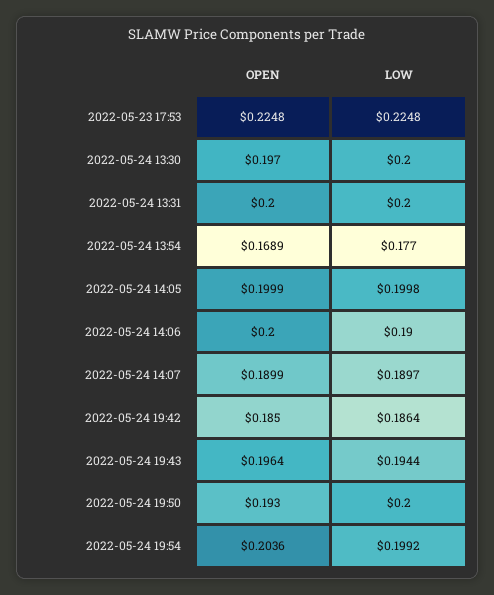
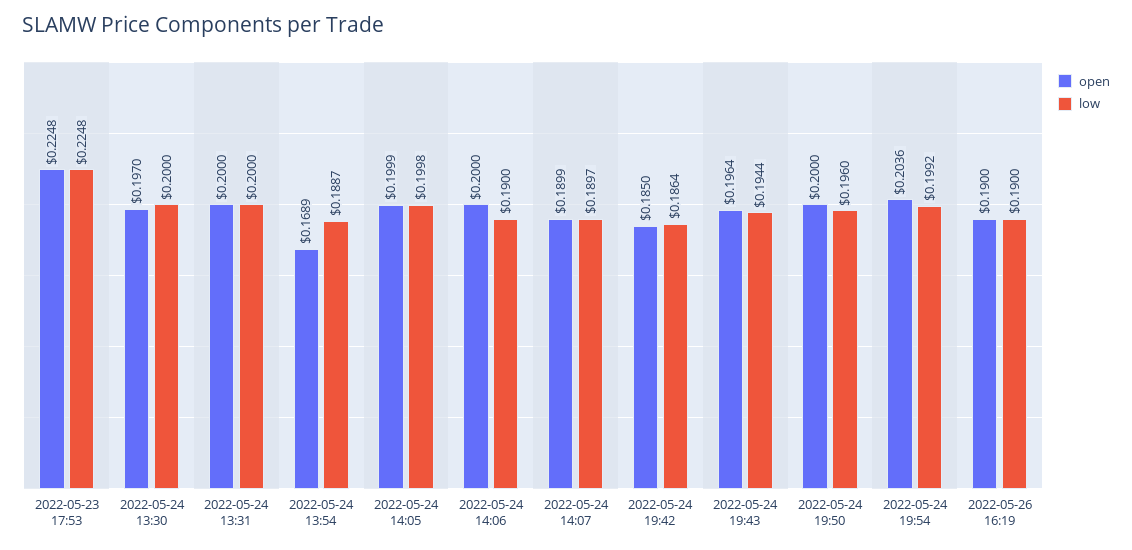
LOW, 2022-05-24 13:54: 0.177 -> 0.1887
OPEN, 2022-05-24 19:50: 0.193 -> 0.2
LOW, 2022-05-24 19:50: 0.2 -> 0.196
OPEN, 2022-05-26 16:19: none -> 0.19
LOW, 2022-05-26 16:19: none -> 0.19

